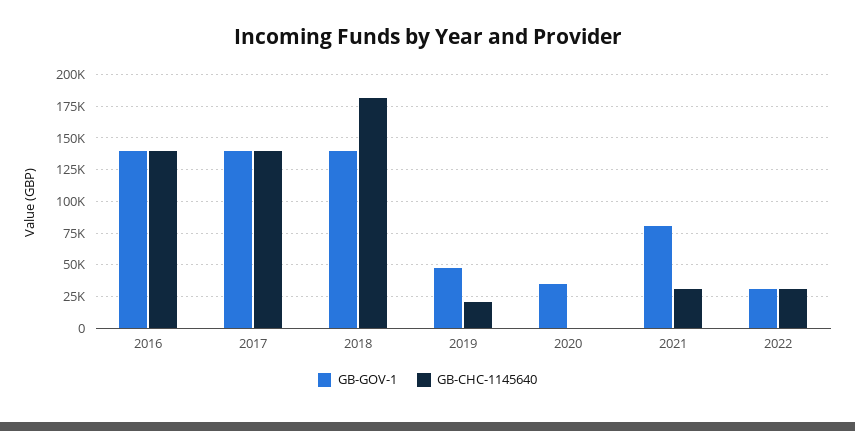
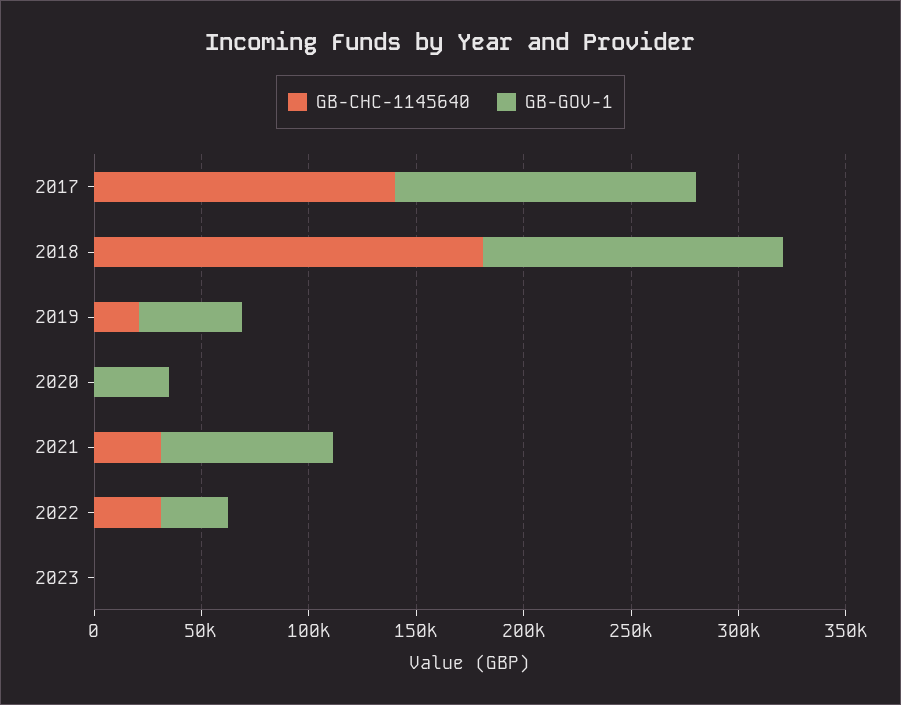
GB-GOV-1, 2016: 140000 -> none
GB-CHC-1145640, 2016: 140000 -> none
GB-CHC-1145640, 2023: none -> 0
GB-GOV-1, 2023: none -> 0

